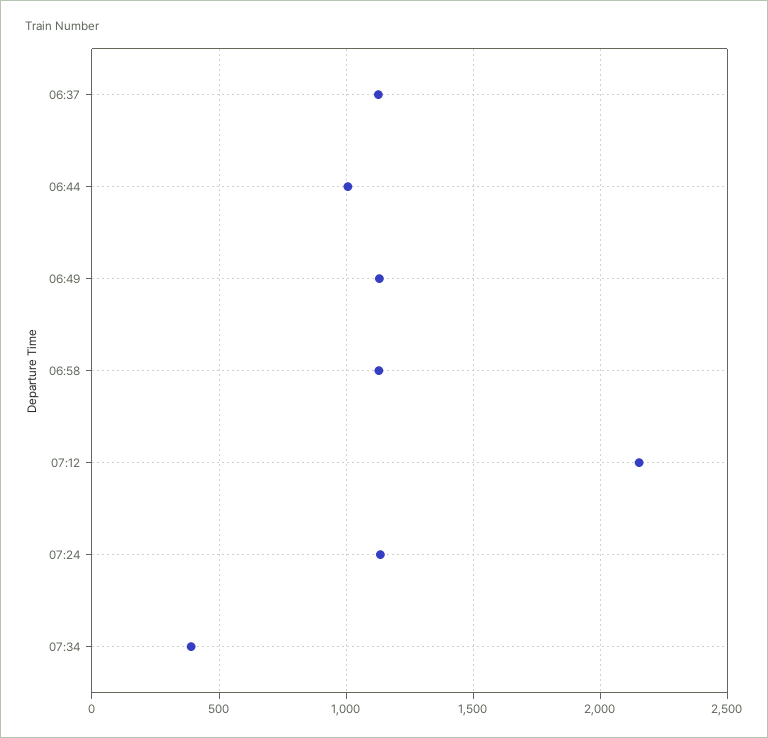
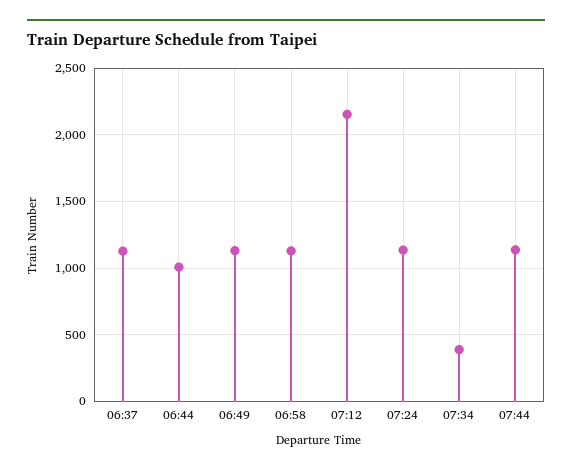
07:44: none -> 1150

